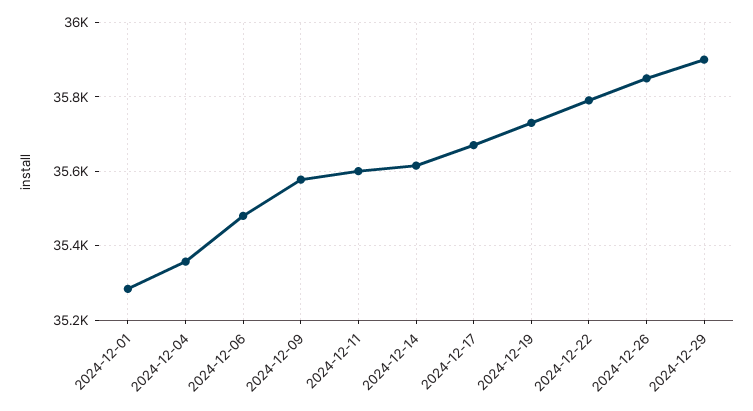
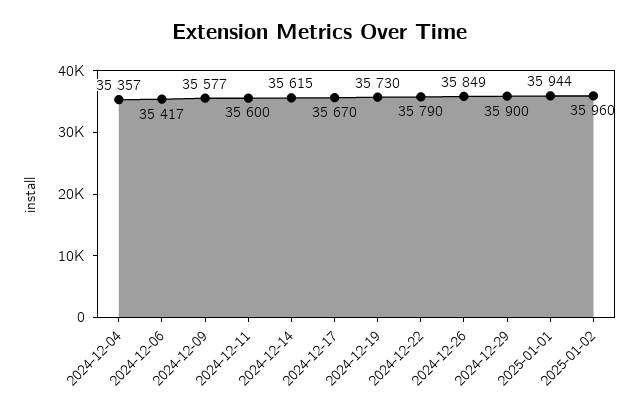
2024-12-01: 35280 -> none
2024-12-06: 35480 -> 35417
2025-01-01: none -> 35944
2025-01-02: none -> 35960

